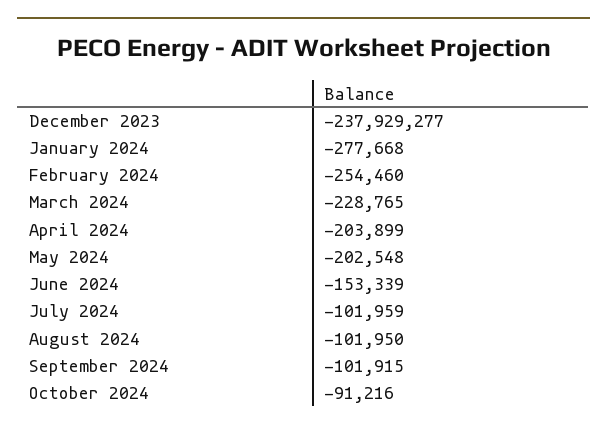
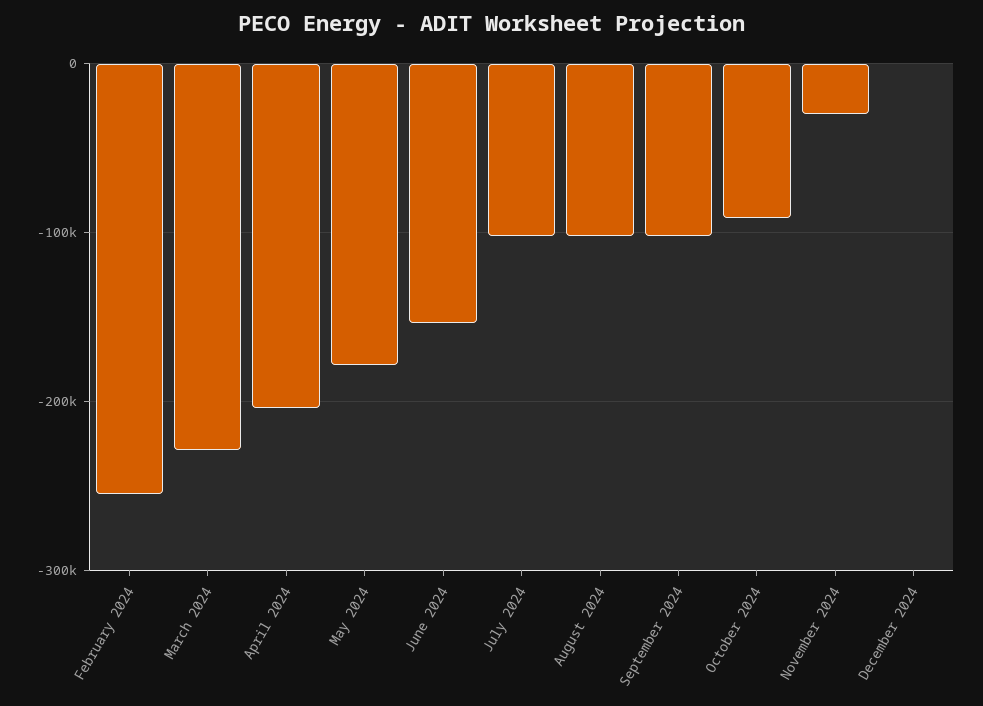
December 2023: -237929277 -> none
January 2024: -277668 -> none
May 2024: -202548 -> -180000
November 2024: none -> -30000
December 2024: none -> 0

